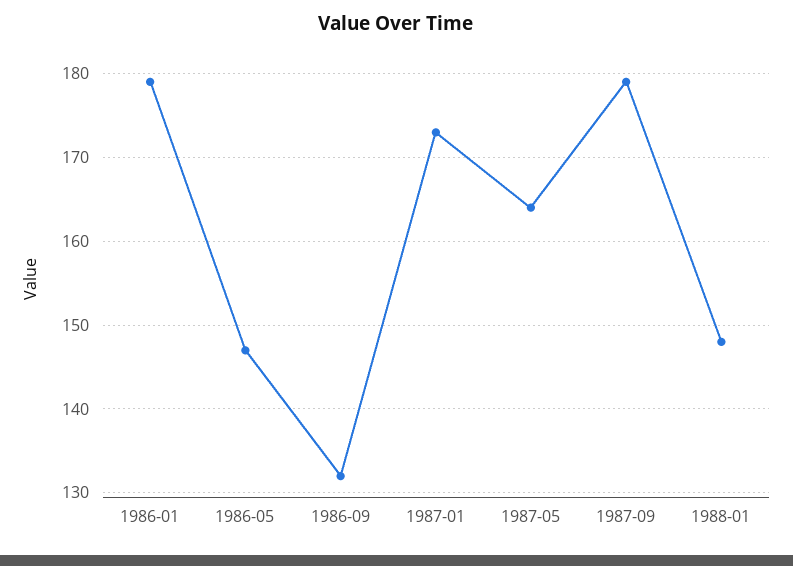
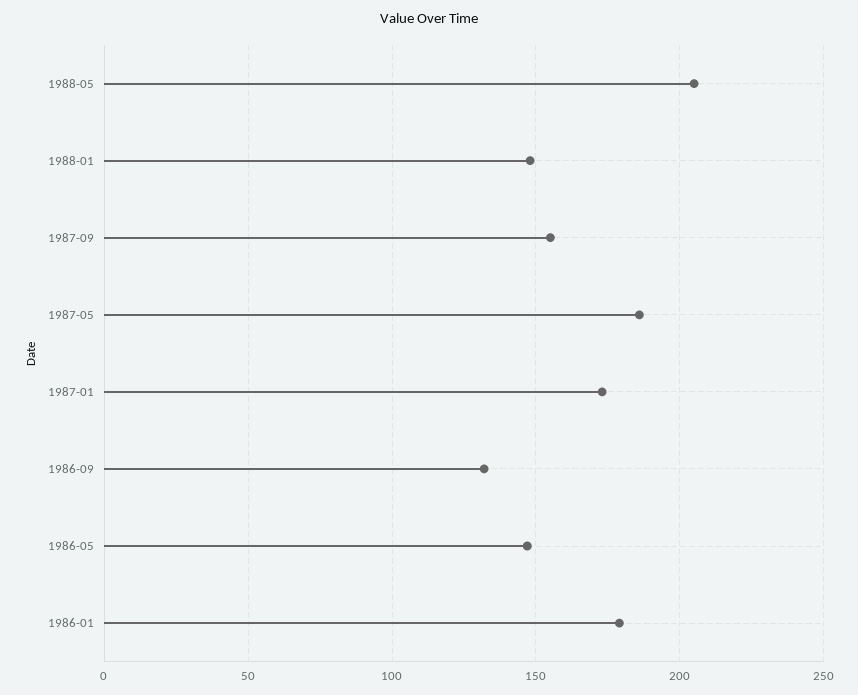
1987-05: 164 -> 185
1987-09: 179 -> 155
1988-05: none -> 205

